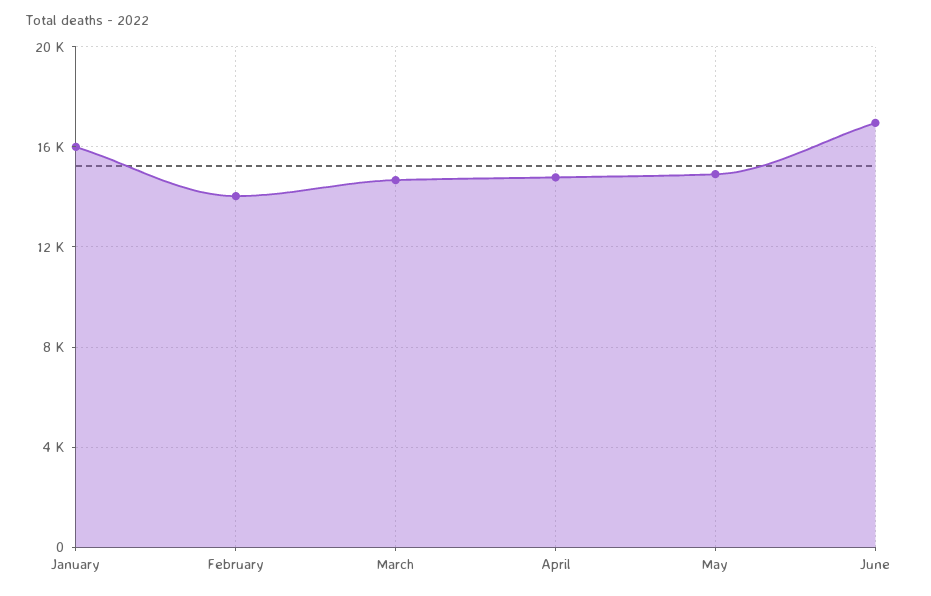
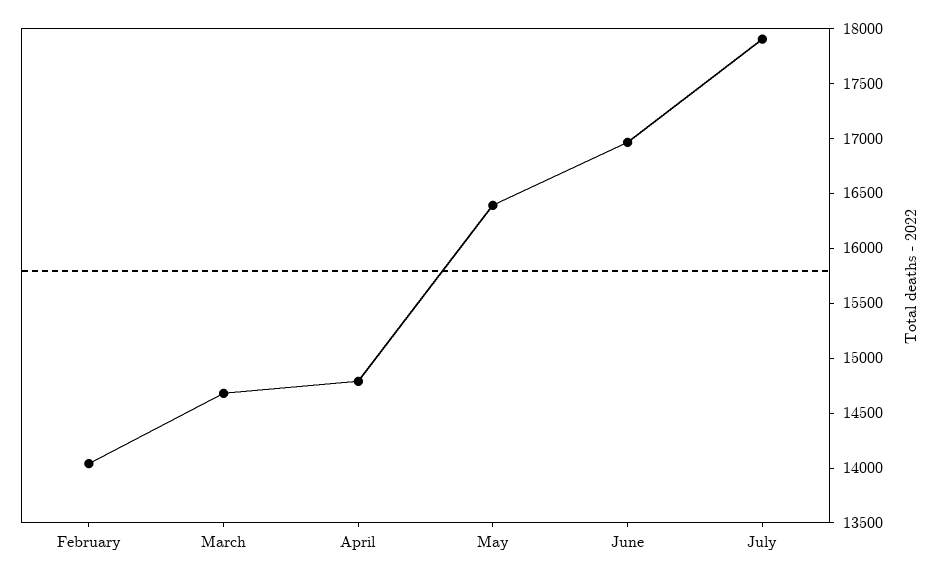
January: 16000 -> none
May: 15000 -> 16400
July: none -> 17900

